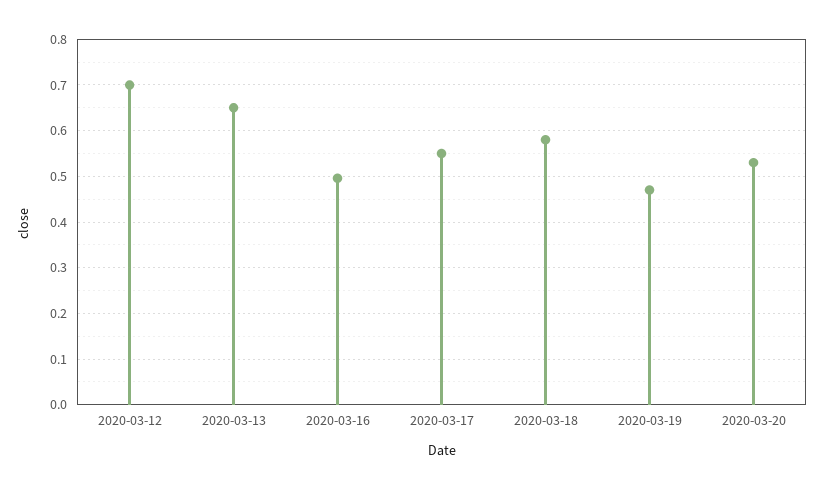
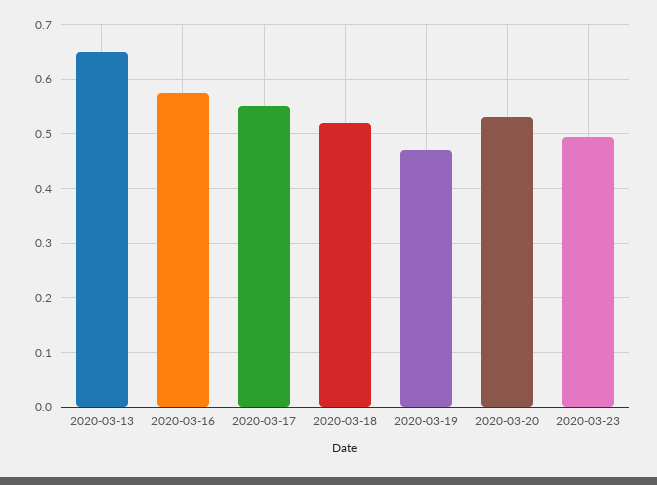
2020-03-12: 0.7 -> none
2020-03-16: 0.5 -> 0.58
2020-03-18: 0.58 -> 0.52
2020-03-23: none -> 0.5

